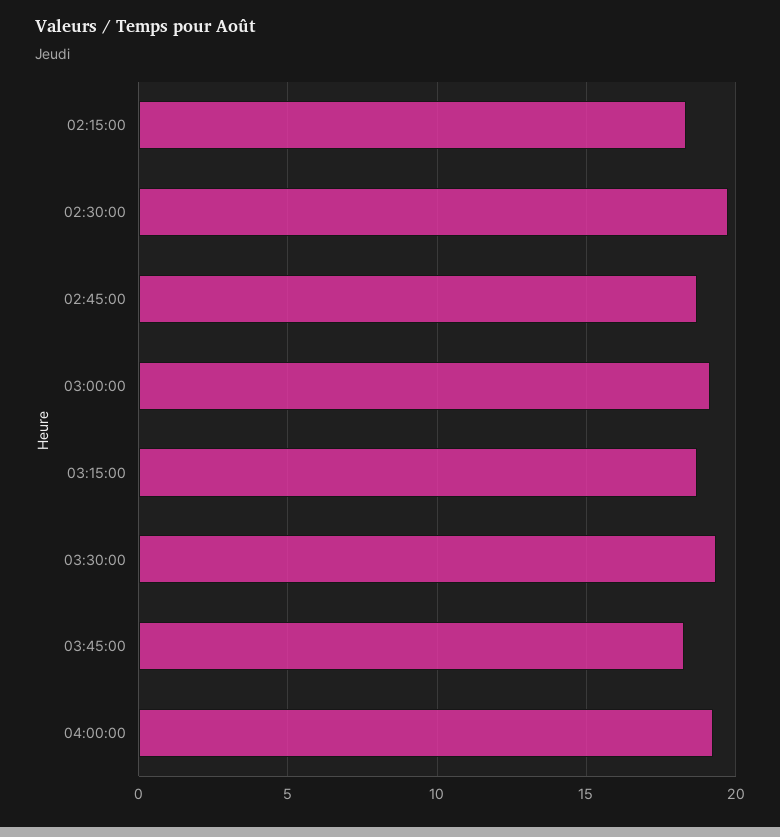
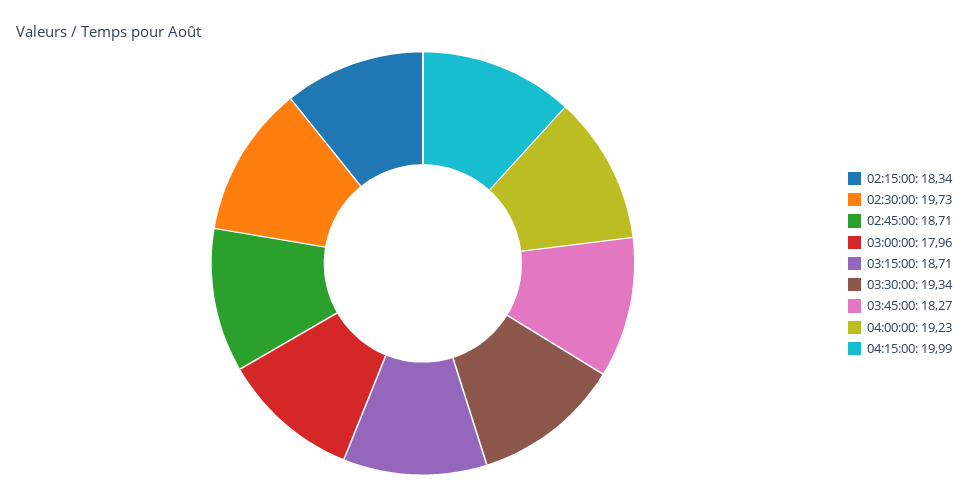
03:00:00: 19 -> 17.96
04:15:00: none -> 19.99

